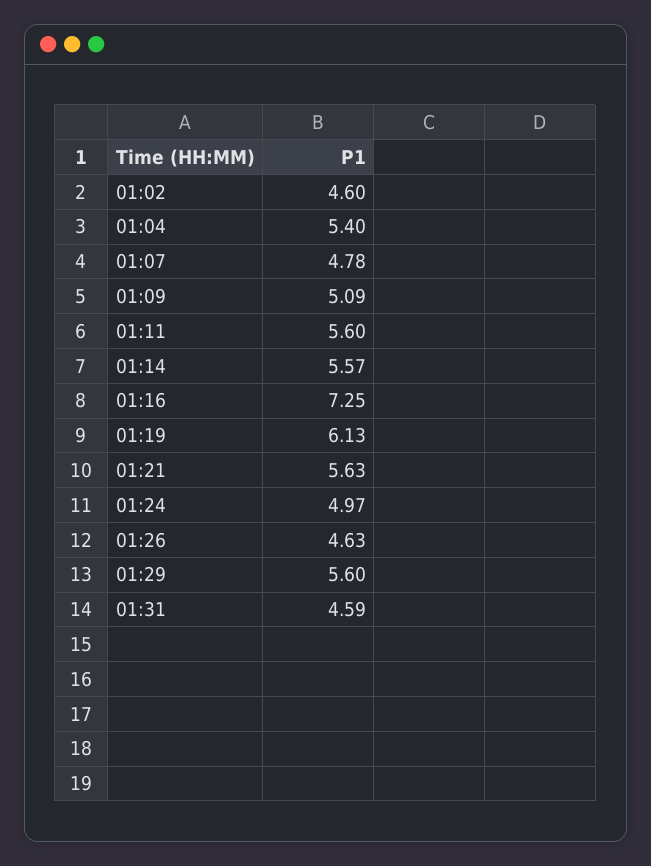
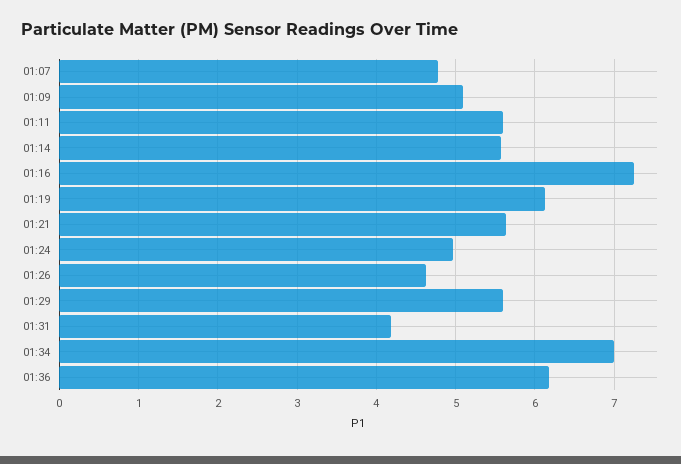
01:02: 4.6 -> none
01:04: 5.4 -> none
01:31: 4.59 -> 4.2
01:34: none -> 7
01:36: none -> 6.2

